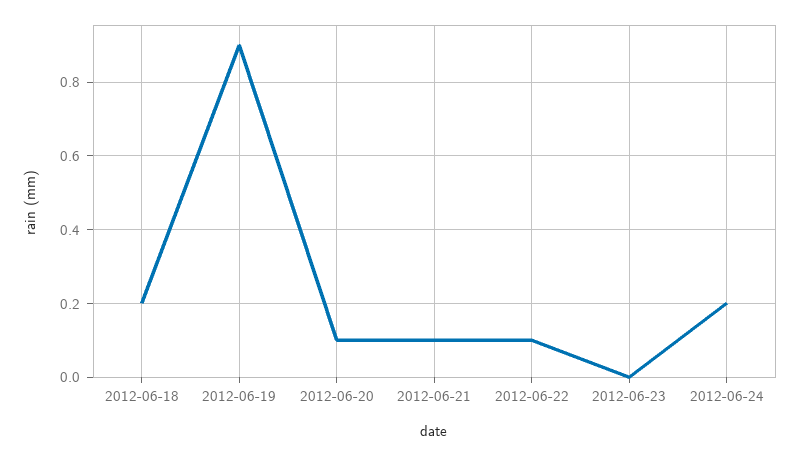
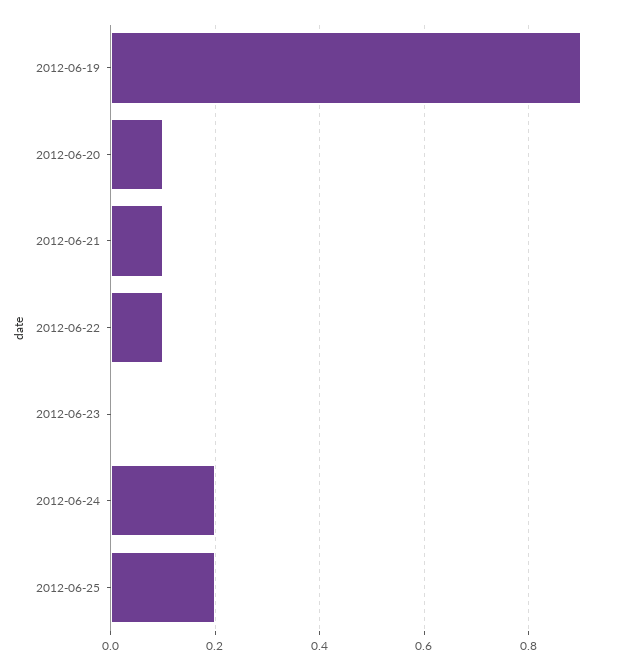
2012-06-18: 0.2 -> none
2012-06-25: none -> 0.2

